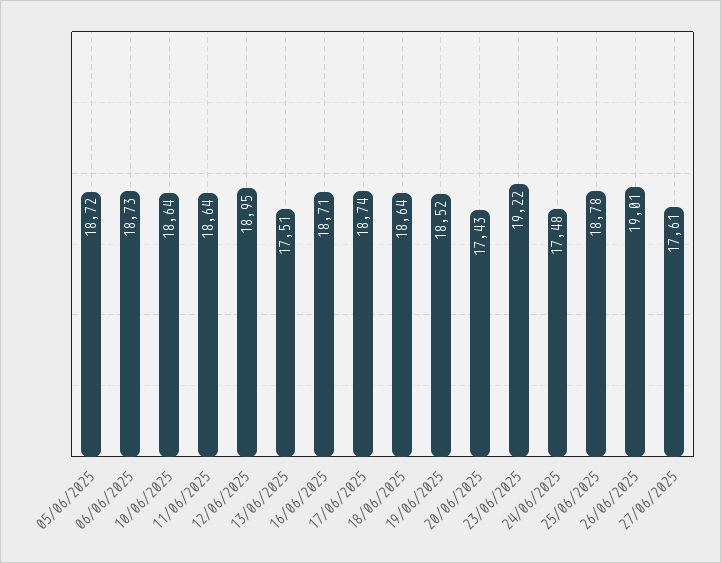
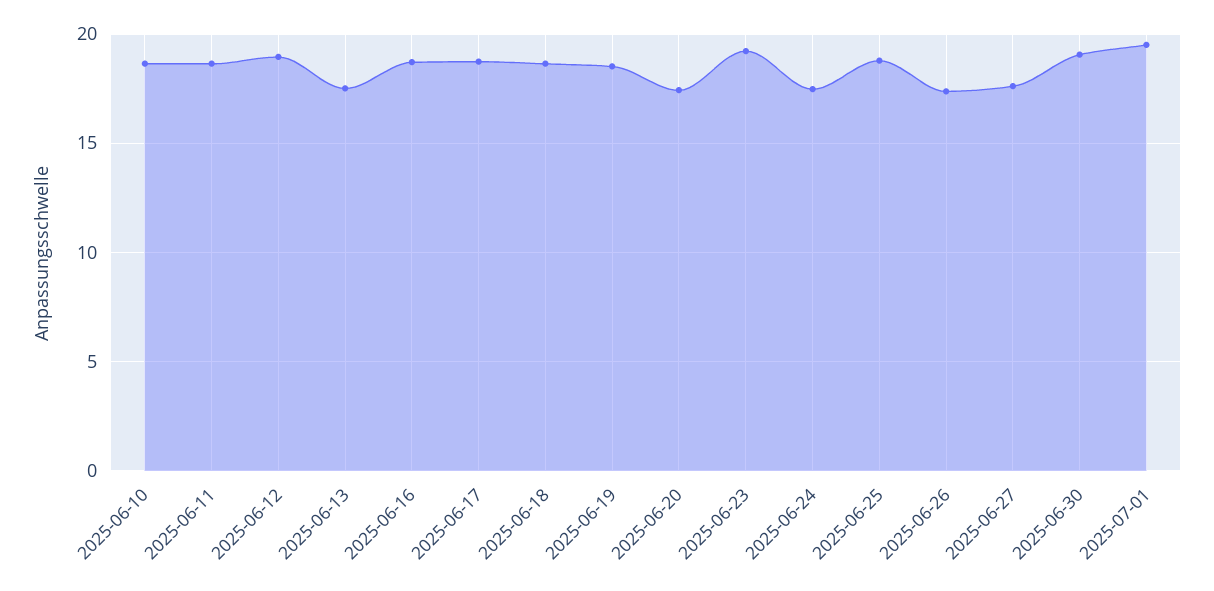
05/06/2025: 18.72 -> none
06/06/2025: 18.73 -> none
26/06/2025: 19.01 -> 17.5
2025-06-30: none -> 19
2025-07-01: none -> 19.5

